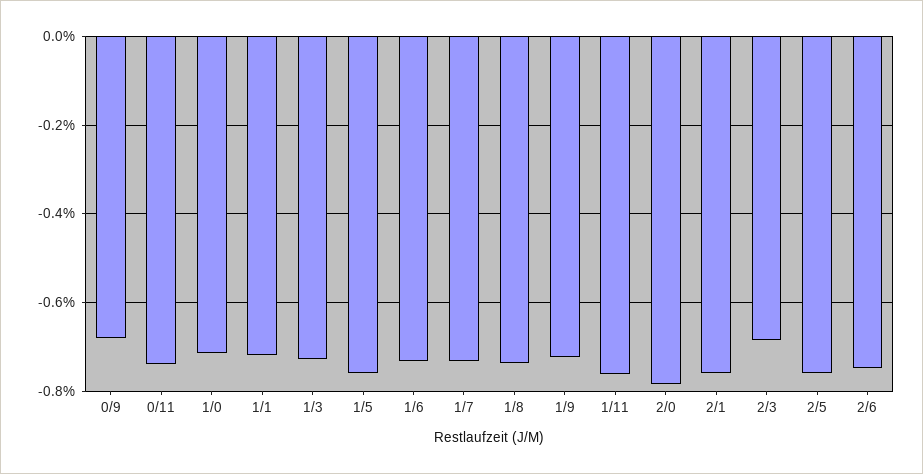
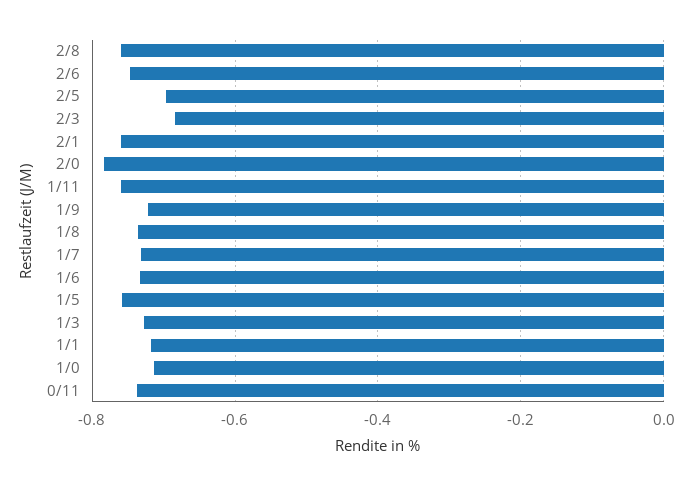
0/9: -0.68 -> none
2/5: -0.76 -> -0.7
2/8: none -> -0.76

